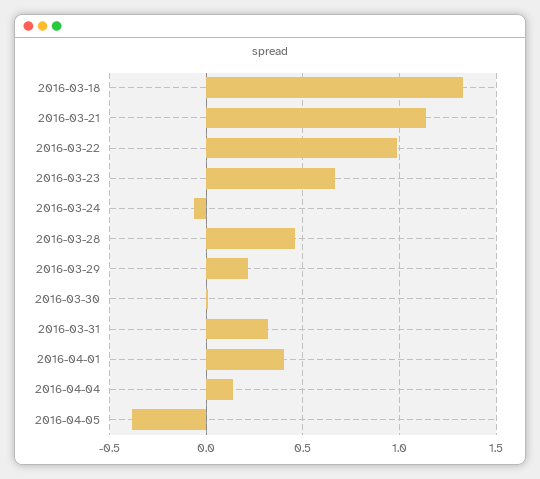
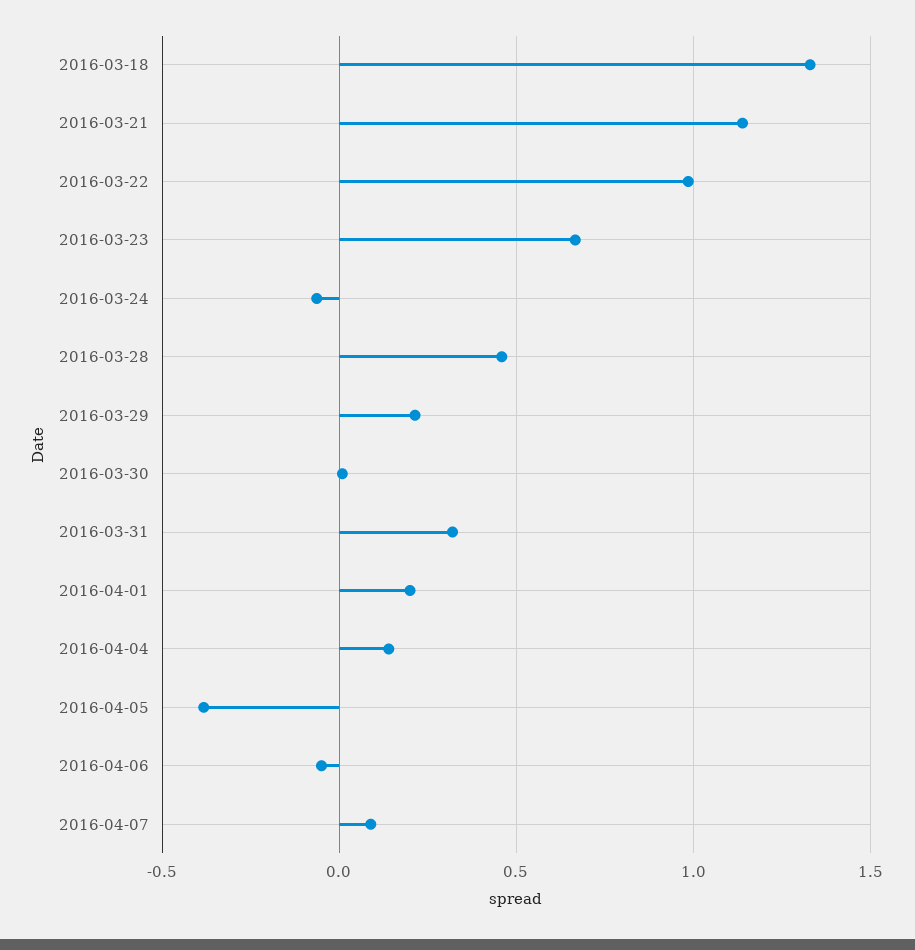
2016-04-01: 0.4 -> 0.2
2016-04-06: none -> -0.05
2016-04-07: none -> 0.1

